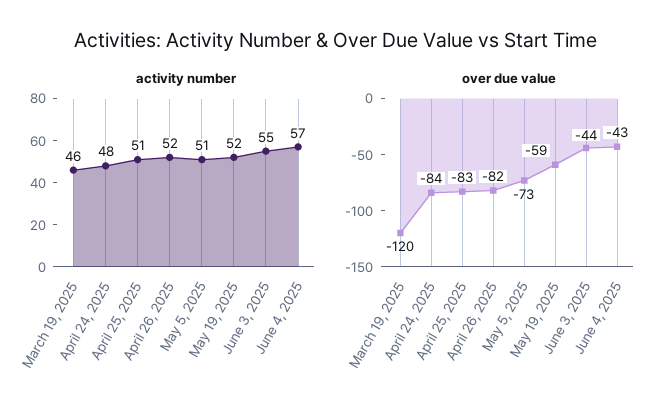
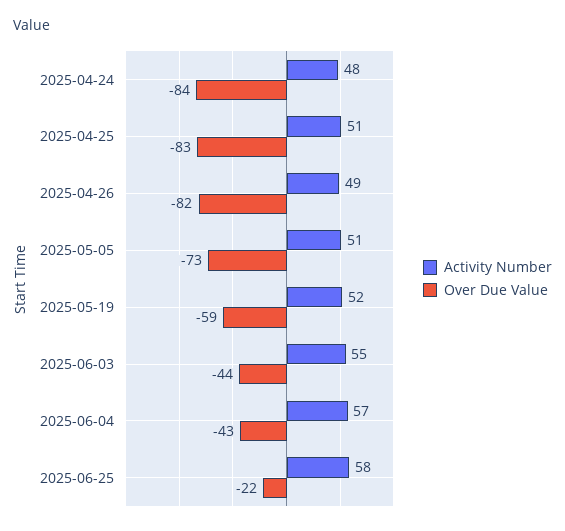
activity number, March 19, 2025: 46 -> none
activity number, April 26, 2025: 52 -> 49
over due value, March 19, 2025: -120 -> none
activity number, 2025-06-25: none -> 58
over due value, 2025-06-25: none -> -22

